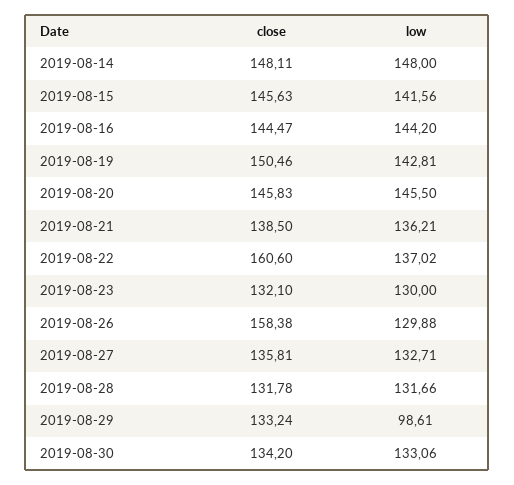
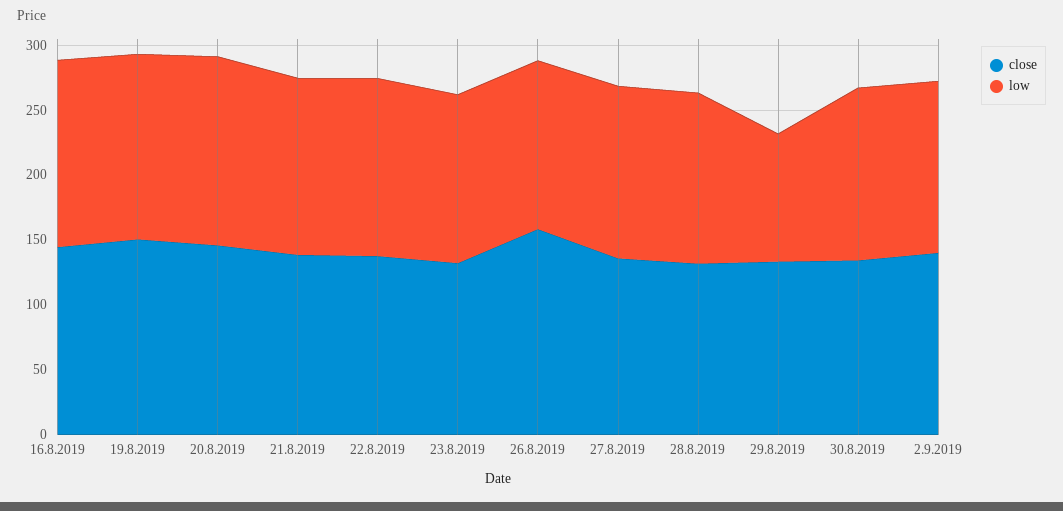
close, 2019-08-14: 148.11 -> none
low, 2019-08-14: 148 -> none
close, 2019-08-15: 145.63 -> none
low, 2019-08-15: 141.56 -> none
close, 2019-08-22: 160.6 -> 140
close, 2.9.2019: none -> 140
low, 2.9.2019: none -> 130

